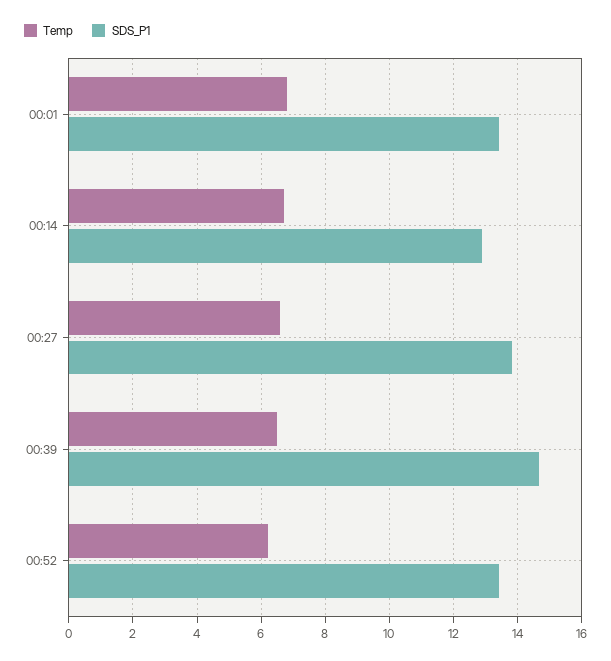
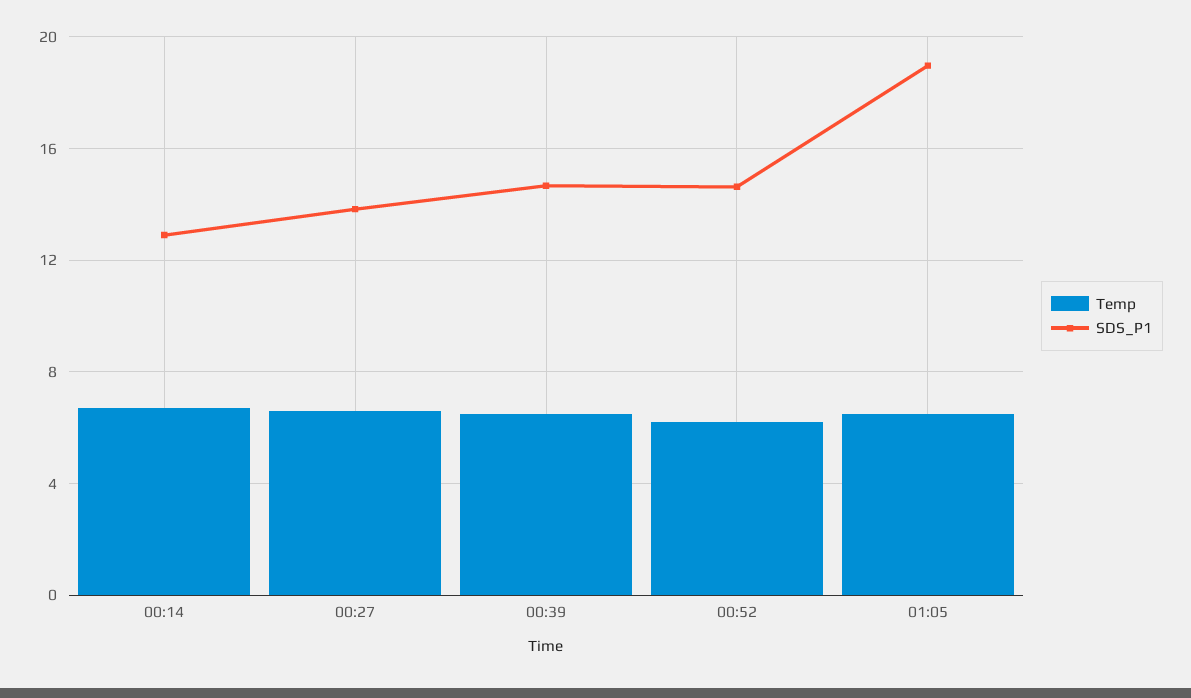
Temp, 00:01: 6.8 -> none
SDS_P1, 00:01: 13.4 -> none
SDS_P1, 00:52: 13.4 -> 14.5
Temp, 01:05: none -> 6.5
SDS_P1, 01:05: none -> 19

